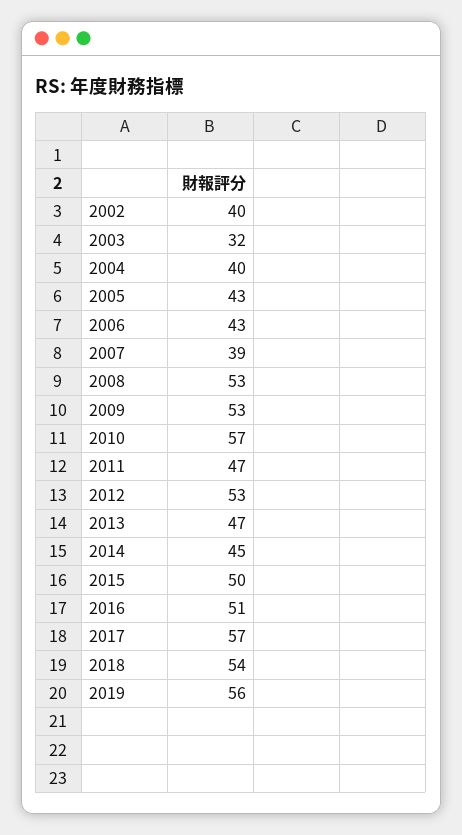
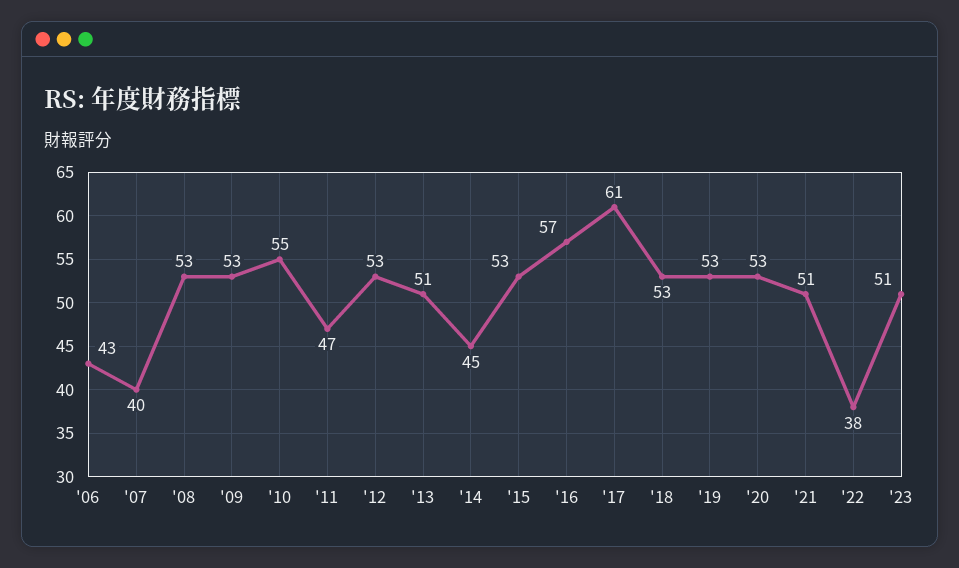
2002: 40 -> none
2003: 32 -> none
2004: 40 -> none
2005: 43 -> none
2007: 39 -> 40
2010: 57 -> 55
2013: 47 -> 51
2015: 50 -> 53
2016: 51 -> 57
2017: 57 -> 61
2018: 54 -> 53
2019: 56 -> 53
'20: none -> 53
'21: none -> 51
'22: none -> 38
'23: none -> 51

